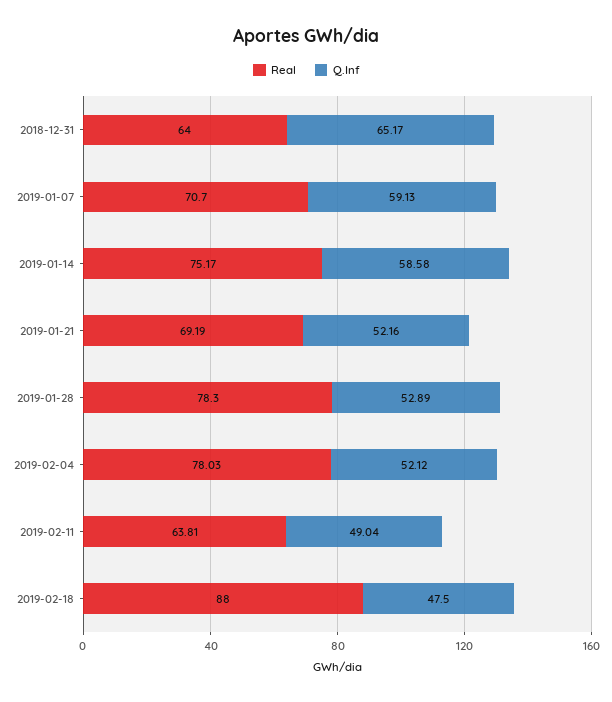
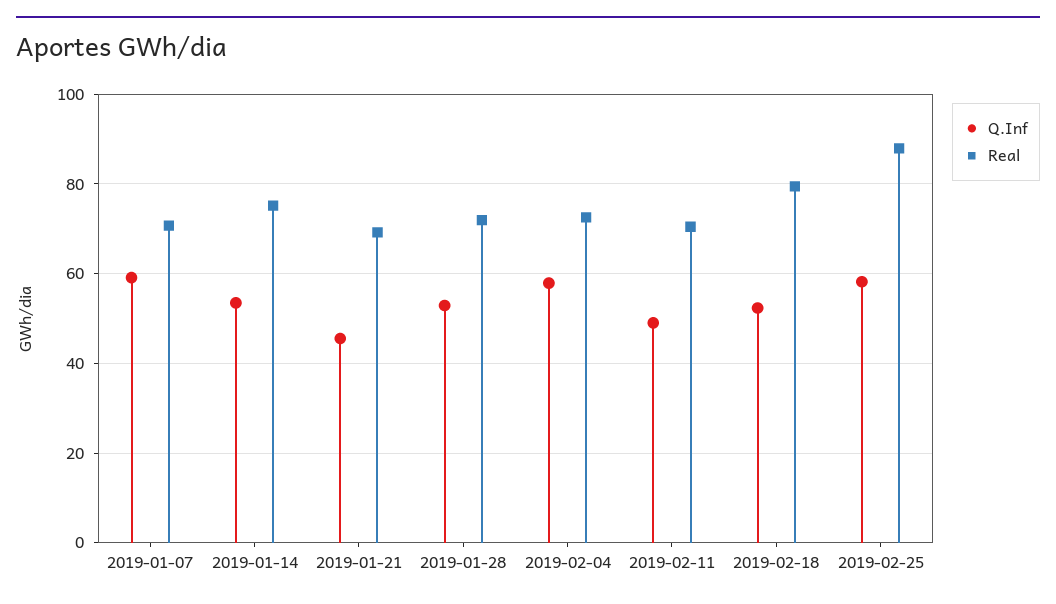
Real, 2018-12-31: 64 -> none
Q.Inf, 2018-12-31: 65.17 -> none
Q.Inf, 2019-01-14: 58.58 -> 54
Q.Inf, 2019-01-21: 52.16 -> 46
Real, 2019-01-28: 78.3 -> 72
Real, 2019-02-04: 78.03 -> 72
Q.Inf, 2019-02-04: 52.12 -> 58
Real, 2019-02-11: 63.81 -> 70
Real, 2019-02-18: 88 -> 80
Q.Inf, 2019-02-18: 47.5 -> 52
Q.Inf, 2019-02-25: none -> 58
Real, 2019-02-25: none -> 88

